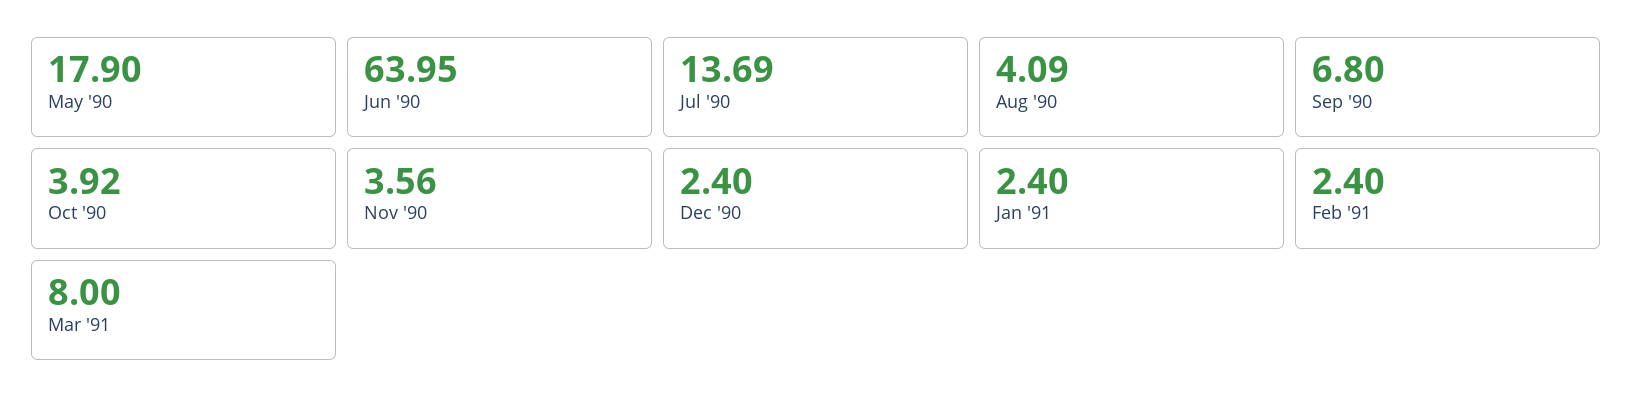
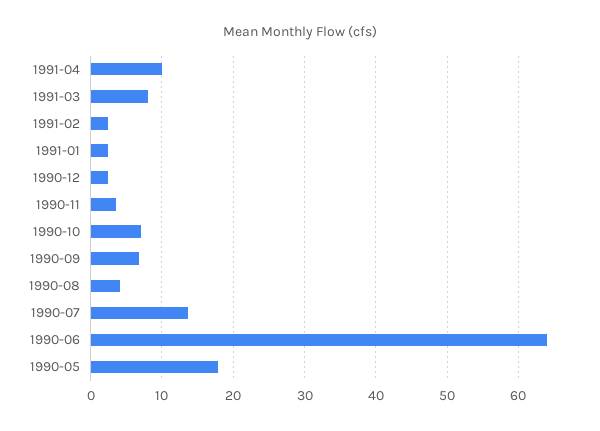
Oct '90: 3.92 -> 7
1991-04: none -> 10

